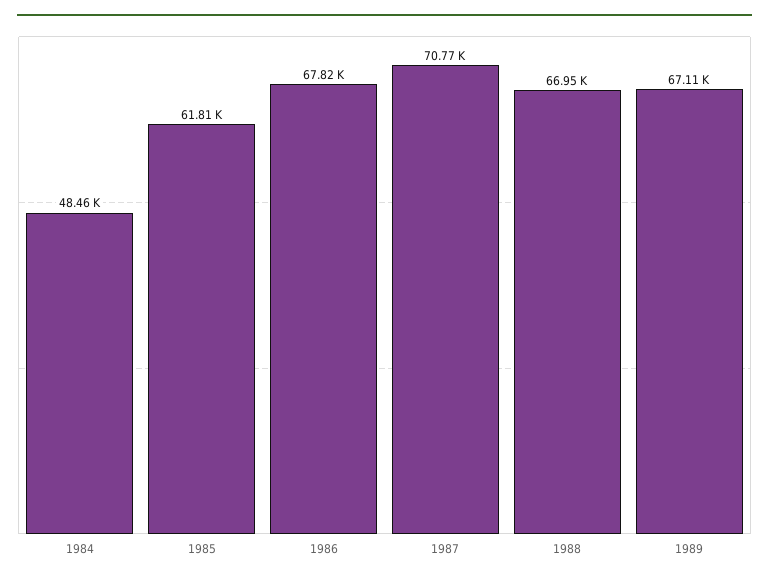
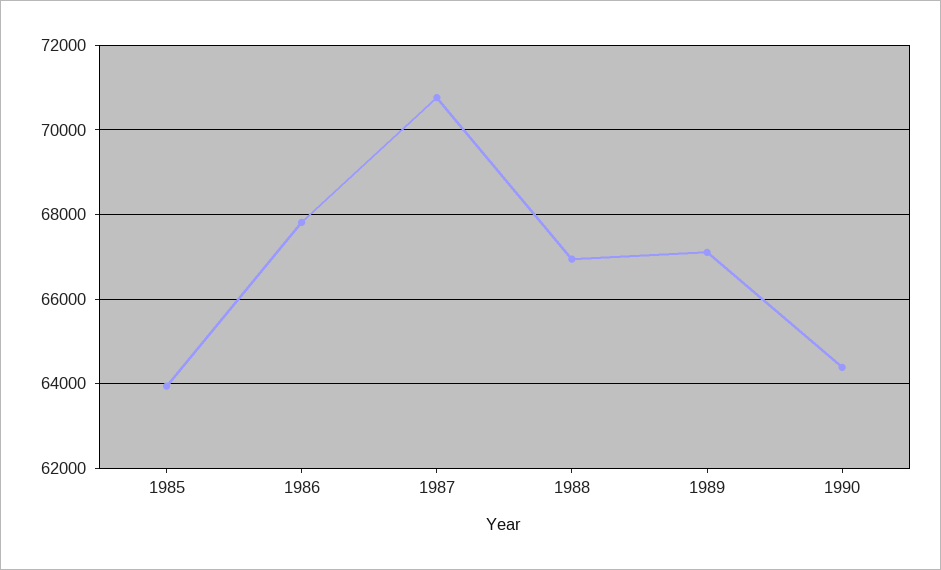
1984: 48460 -> none
1985: 61810 -> 64000
1990: none -> 64400

